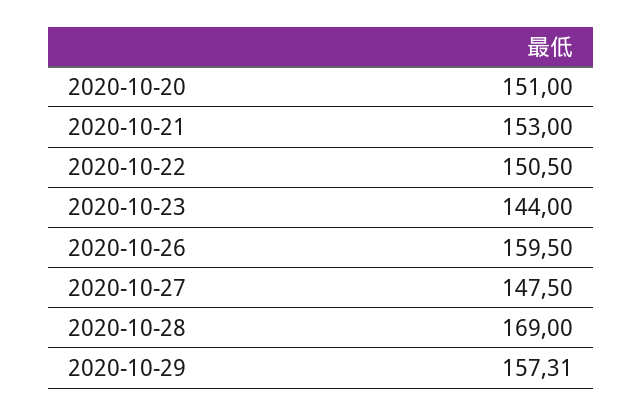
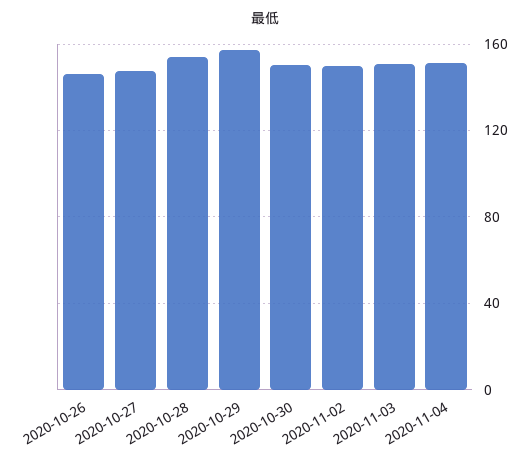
2020-10-20: 151 -> none
2020-10-21: 153 -> none
2020-10-22: 150.5 -> none
2020-10-23: 144 -> none
2020-10-26: 159.5 -> 145
2020-10-28: 169 -> 155
2020-10-30: none -> 150
2020-11-02: none -> 150
2020-11-03: none -> 150
2020-11-04: none -> 150

